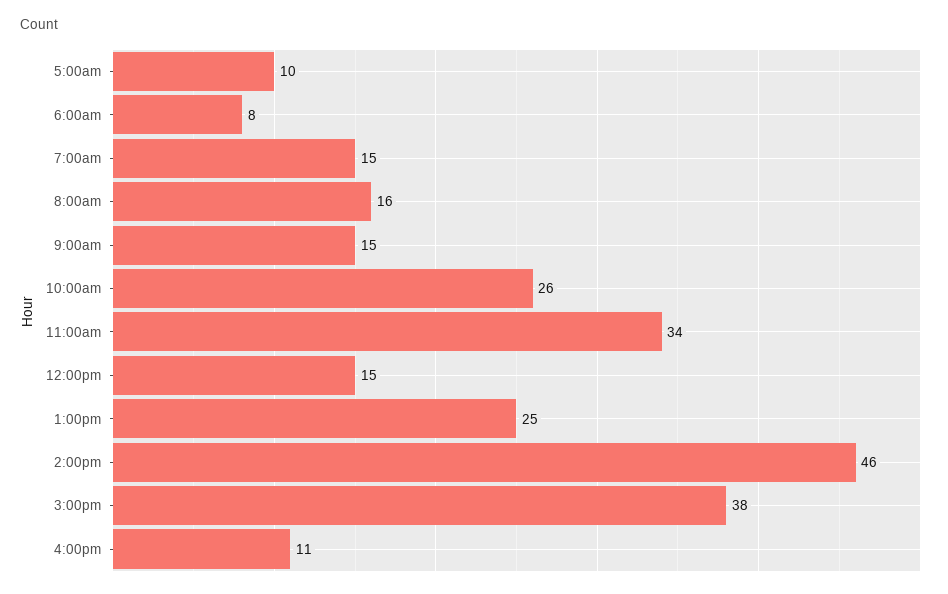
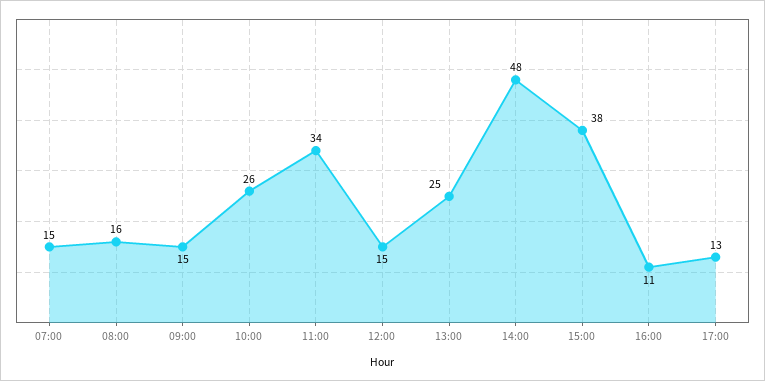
5:00am: 10 -> none
6:00am: 8 -> none
2:00pm: 46 -> 48
17:00: none -> 13

